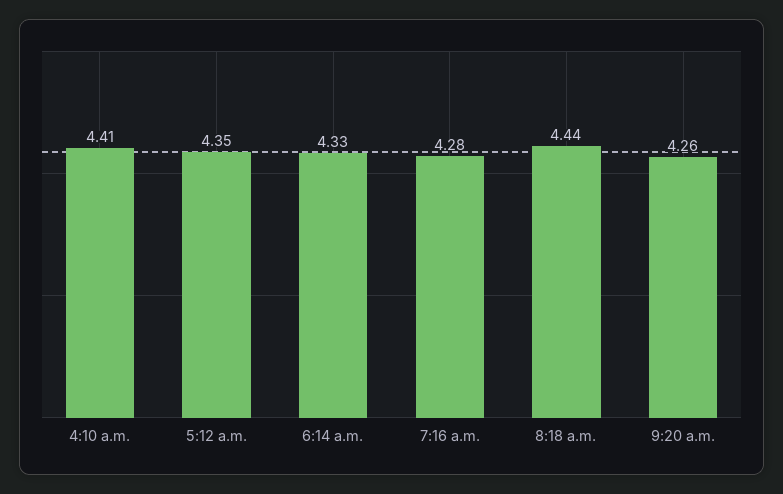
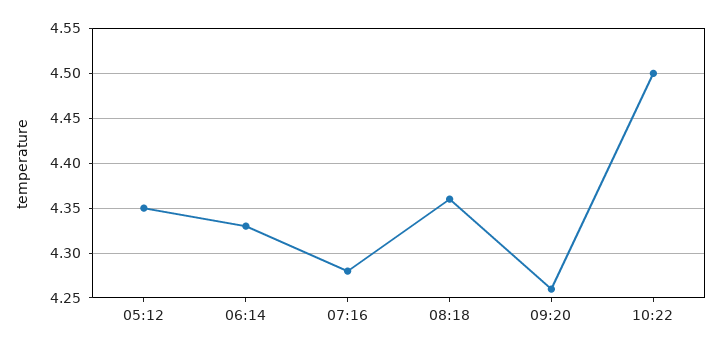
4:10 a.m.: 4.41 -> none
8:18 a.m.: 4.44 -> 4.36
10:22: none -> 4.5

